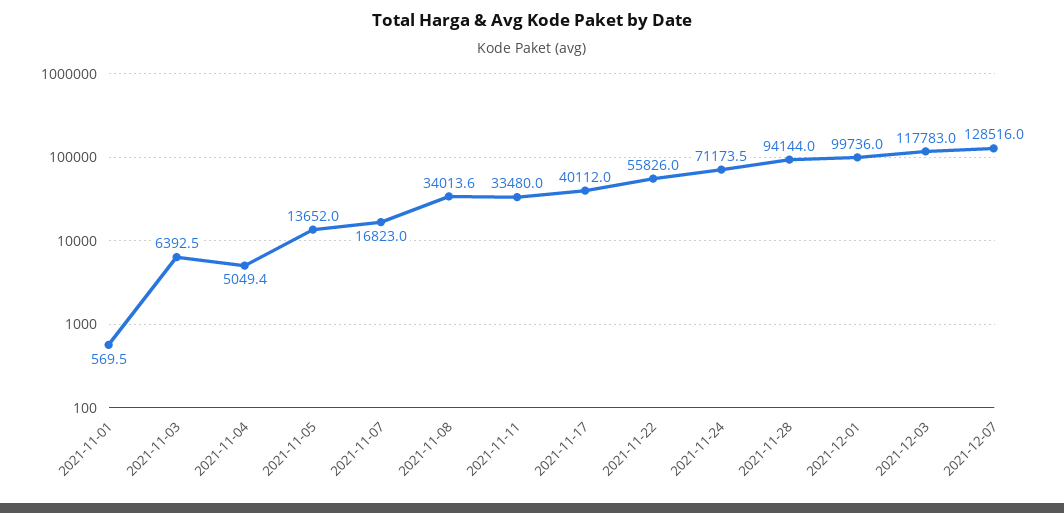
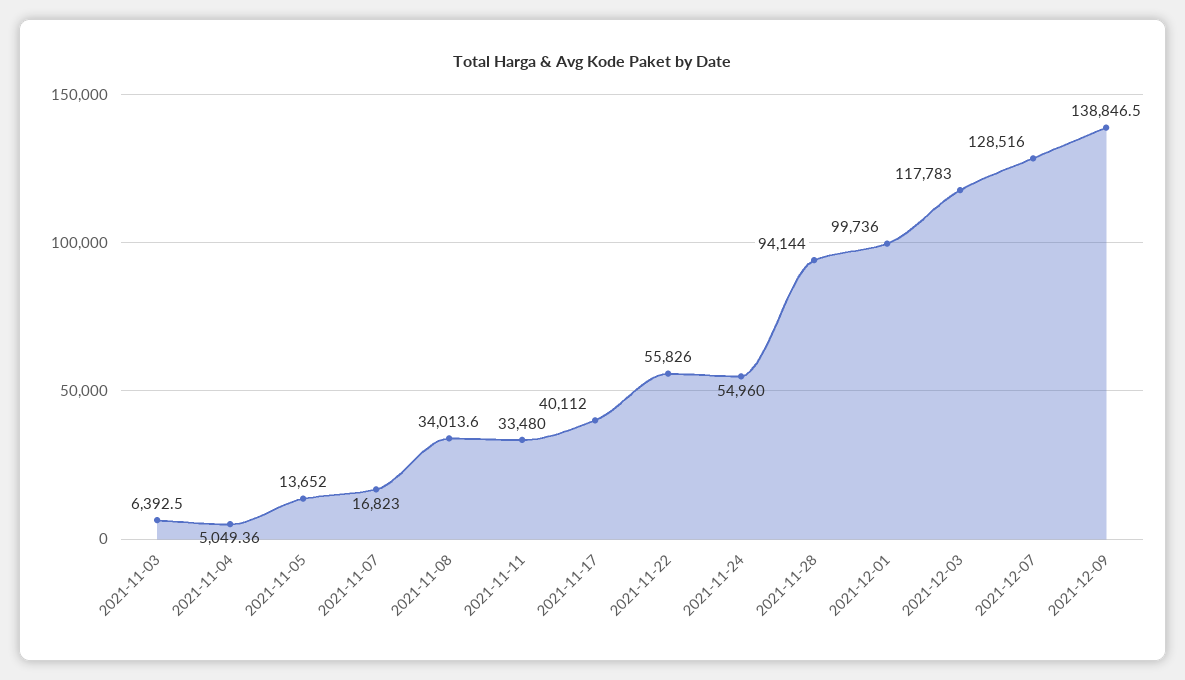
2021-11-01: 569.5 -> none
2021-11-24: 71173.5 -> 54960
2021-12-09: none -> 138846.5

